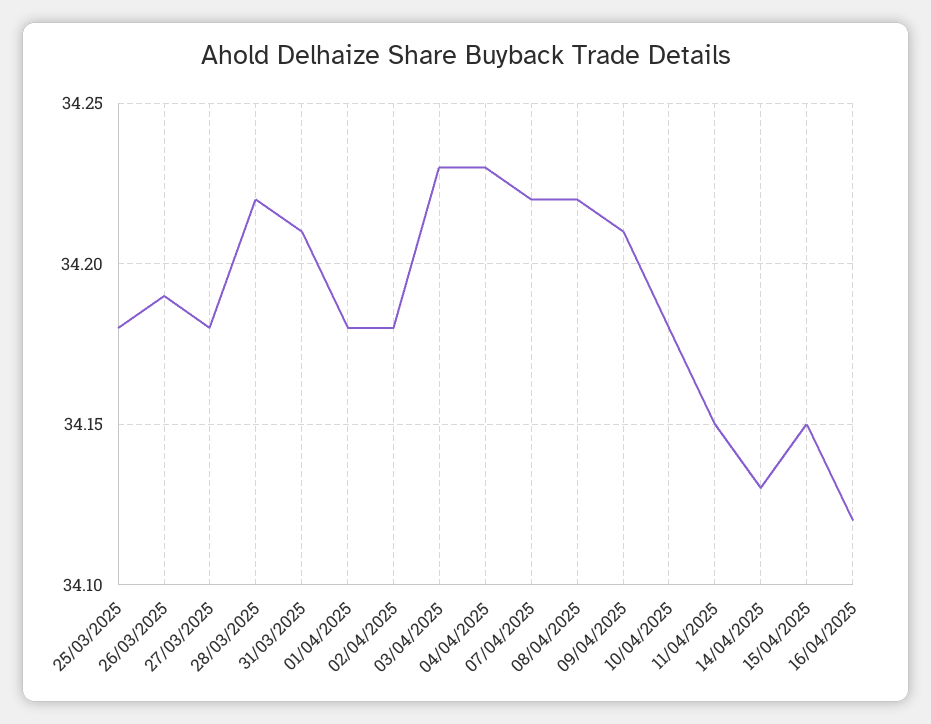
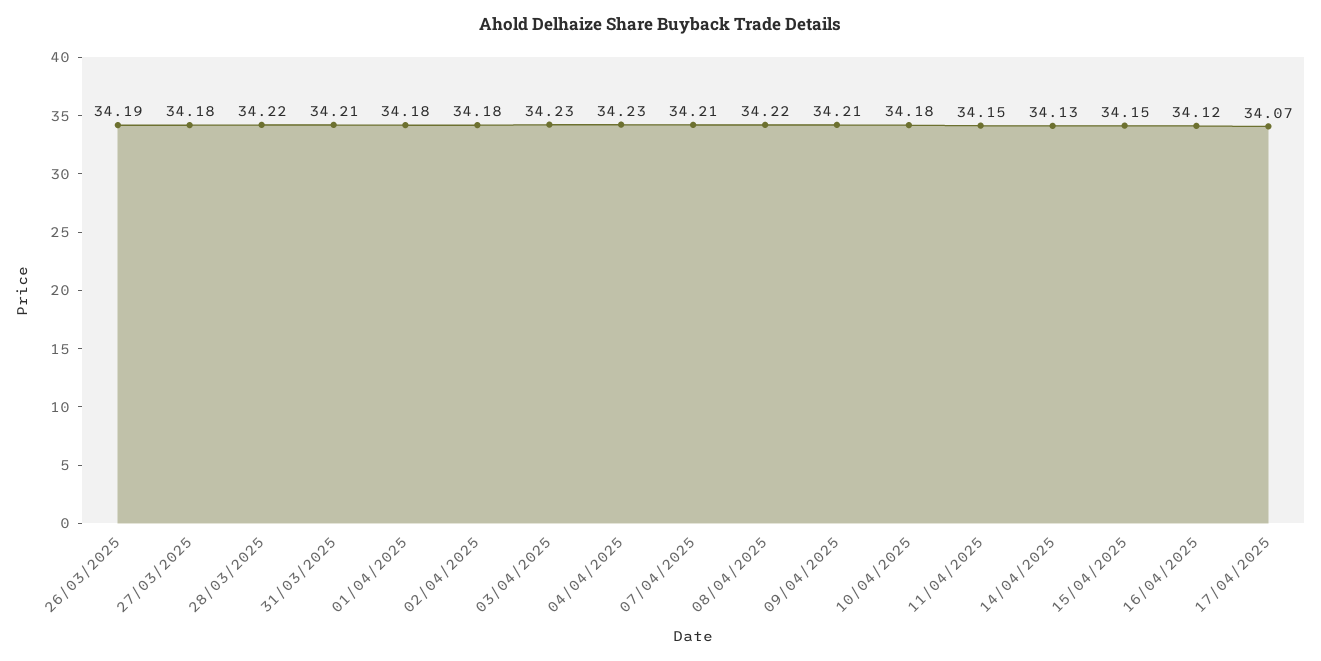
25/03/2025: 34.18 -> none
07/04/2025: 34.22 -> 34.21
17/04/2025: none -> 34.07

